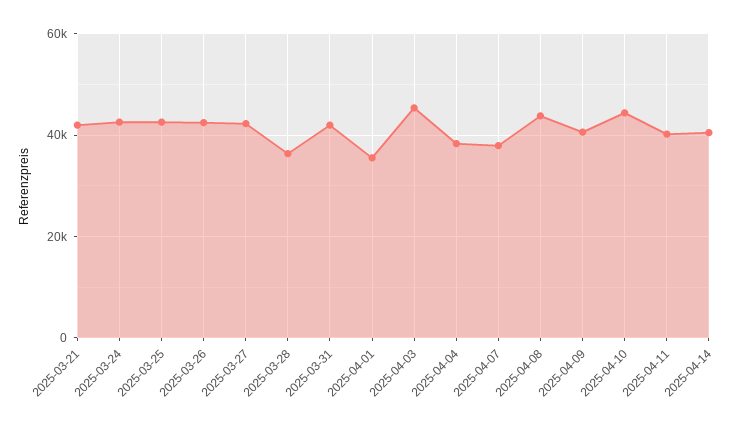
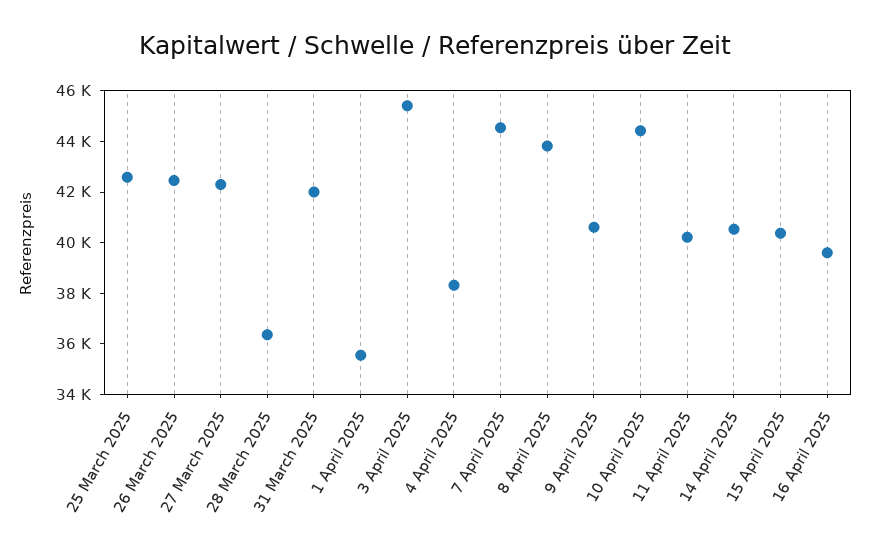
2025-03-21: 42000 -> none
2025-03-24: 42000 -> none
2025-04-07: 38000 -> 44500
15 April 2025: none -> 40500
16 April 2025: none -> 39500

